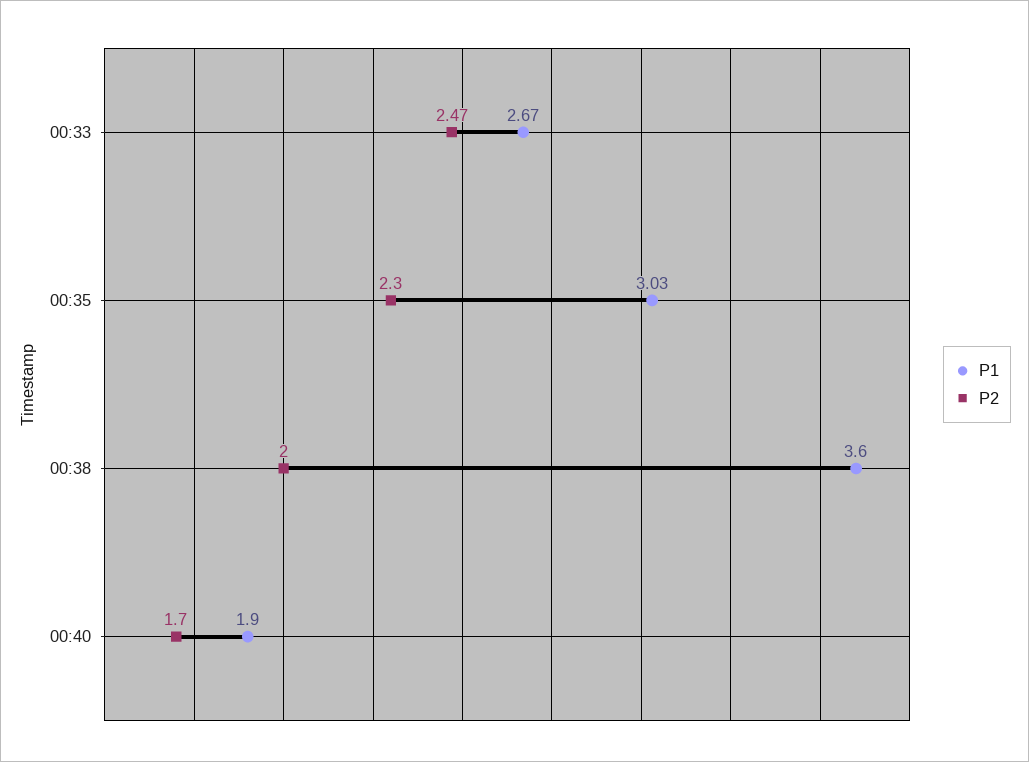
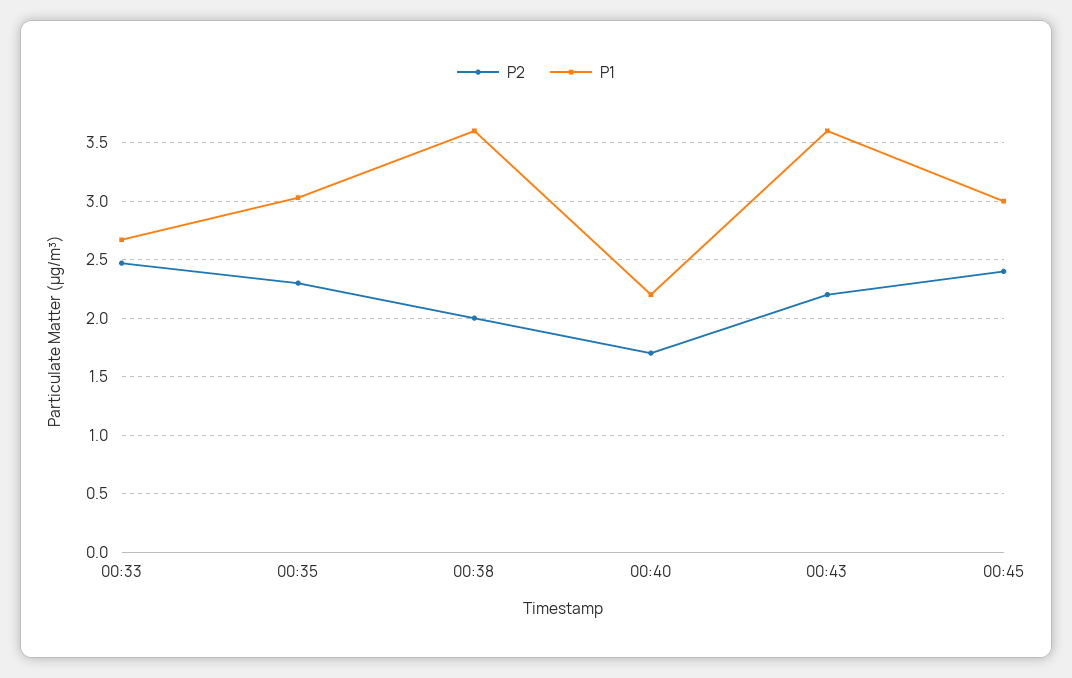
P1, 00:40: 1.9 -> 2.2
P2, 00:43: none -> 2.2
P1, 00:43: none -> 3.6
P2, 00:45: none -> 2.4
P1, 00:45: none -> 3

